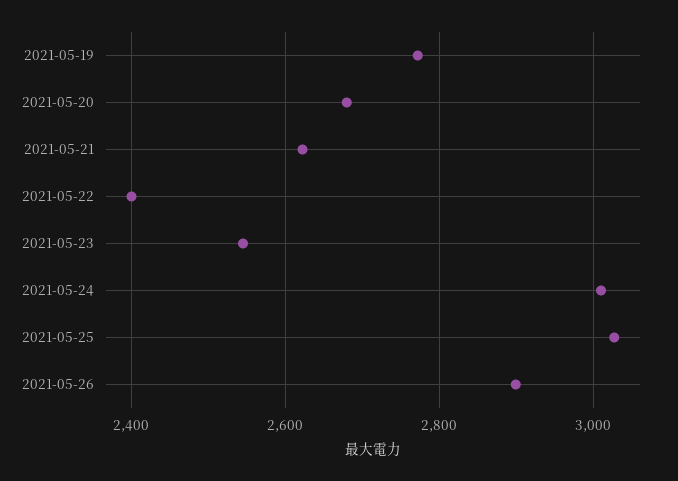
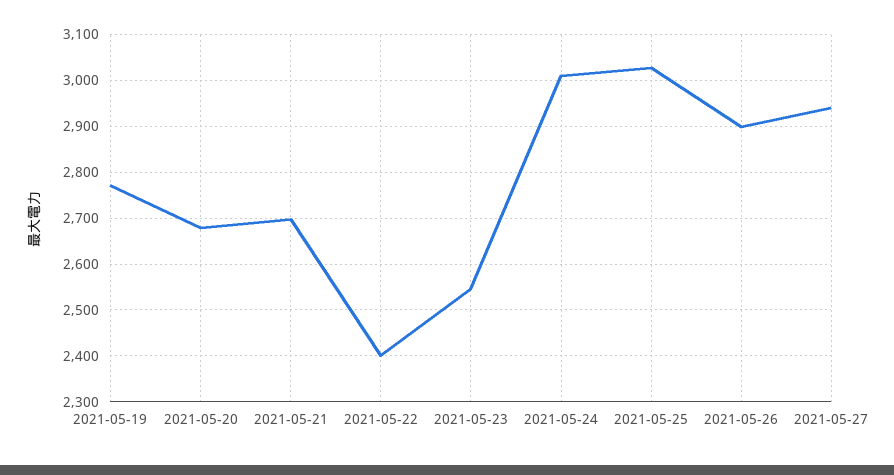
2021-05-21: 2620 -> 2700
2021-05-27: none -> 2940

